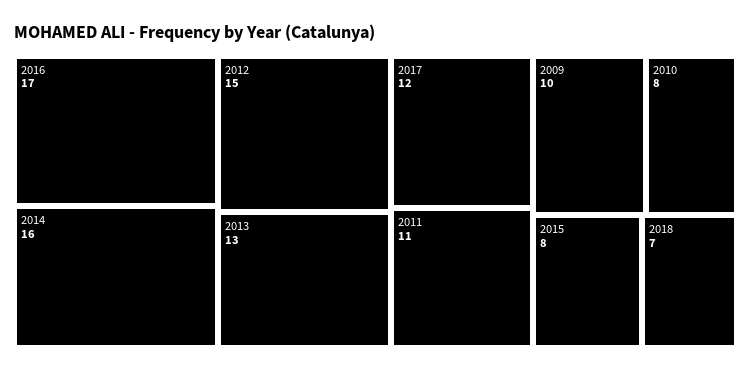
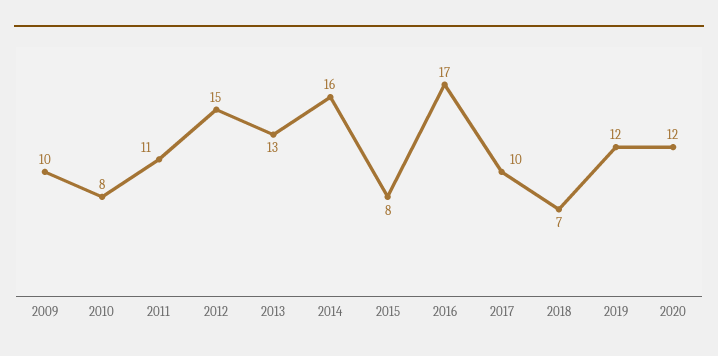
2017: 12 -> 10
2019: none -> 12
2020: none -> 12

